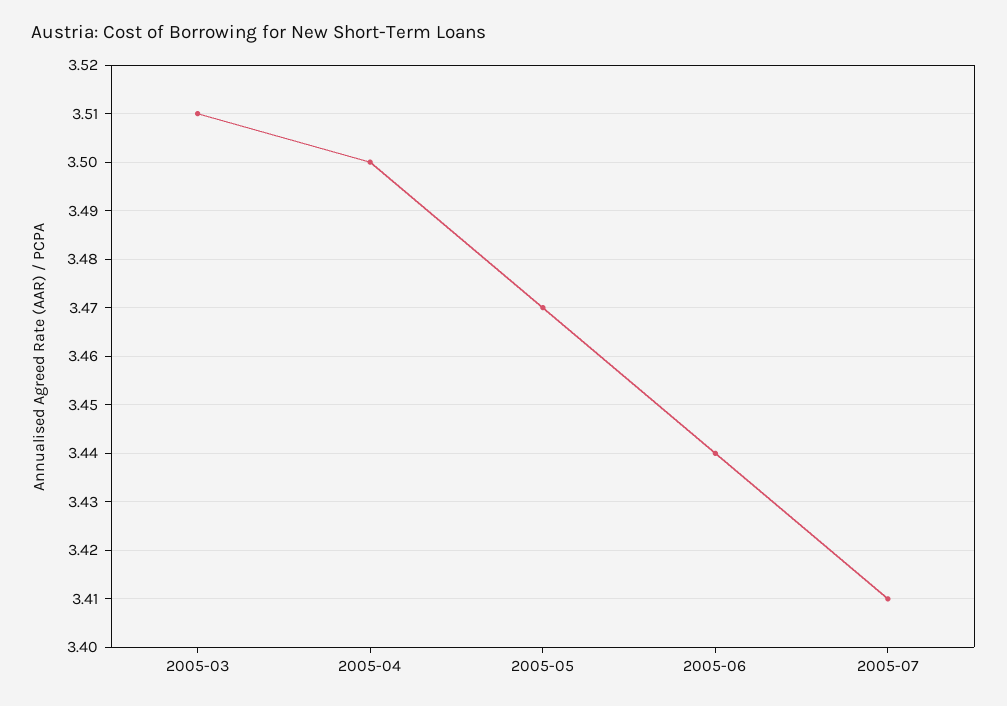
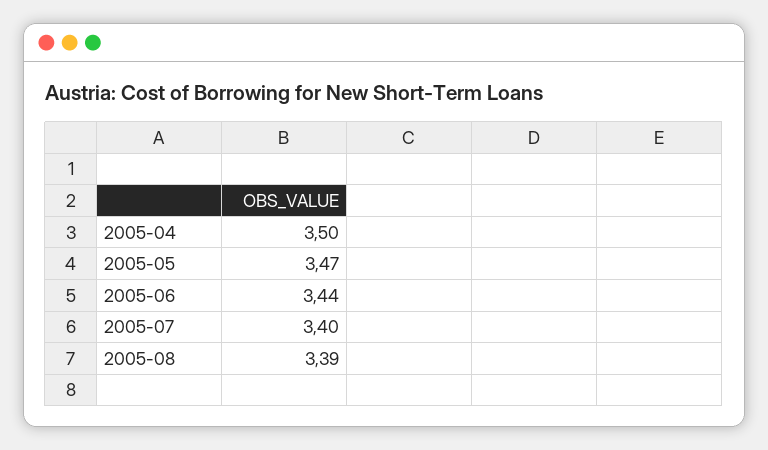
2005-03: 3.51 -> none
2005-07: 3.41 -> 3.4
2005-08: none -> 3.39

